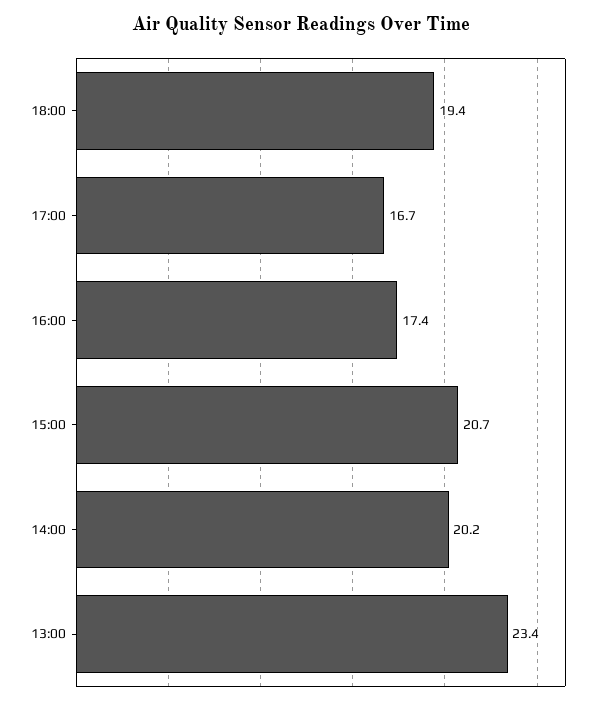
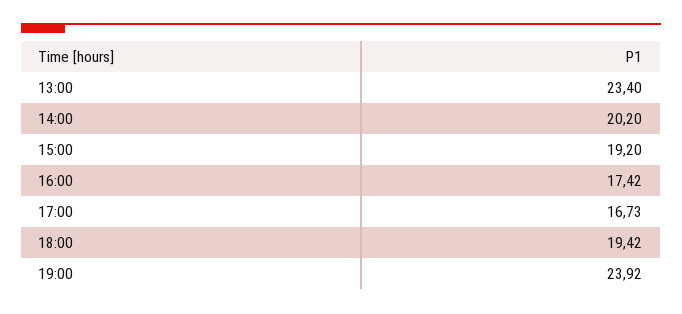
15:00: 20.7 -> 19.2
19:00: none -> 23.92

